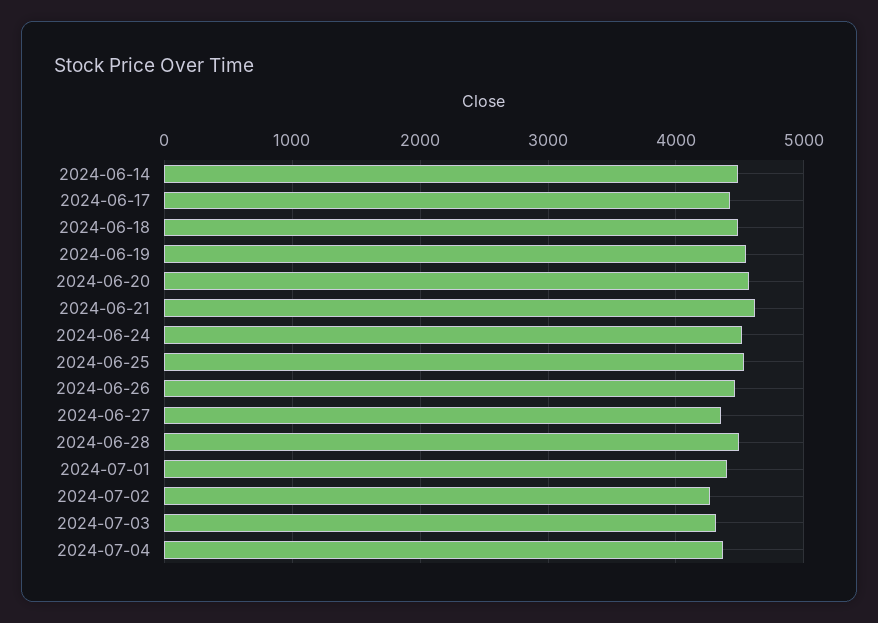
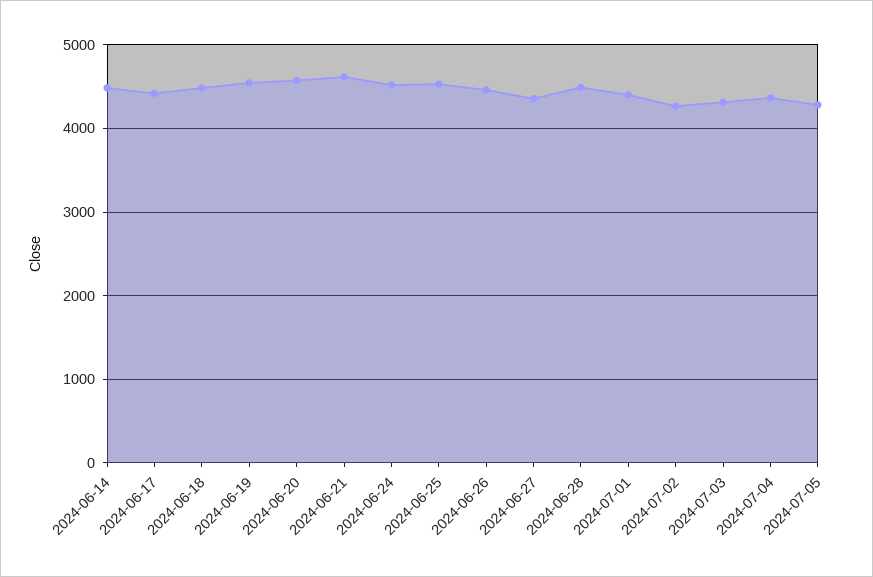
2024-07-05: none -> 4300

